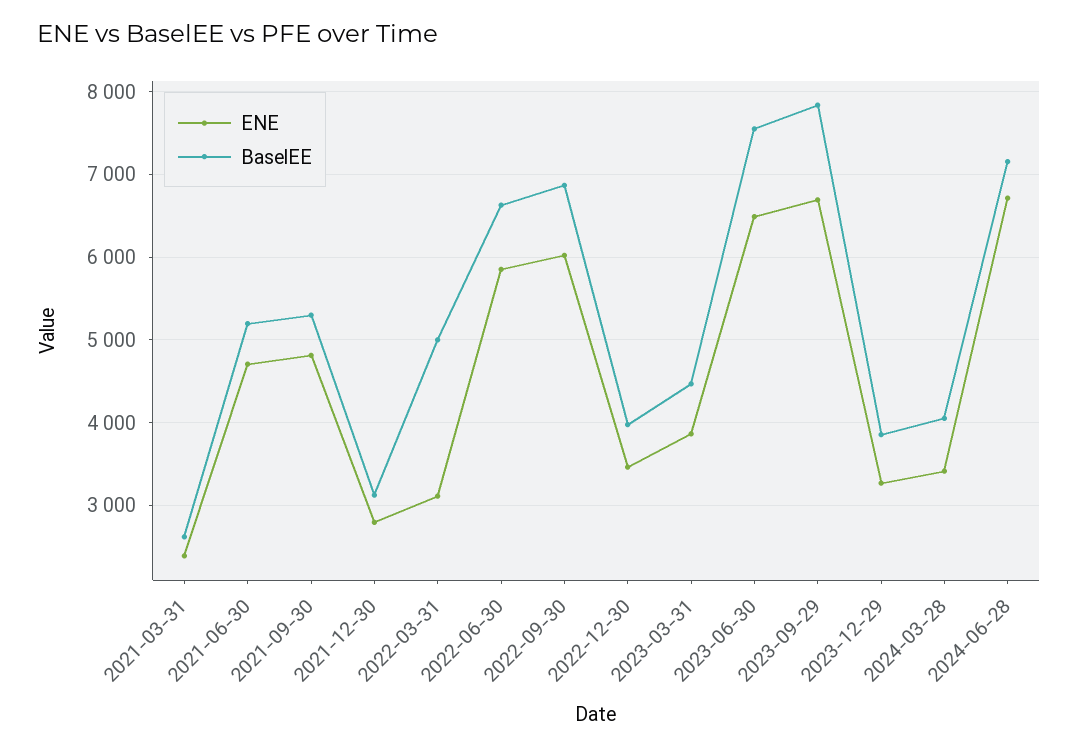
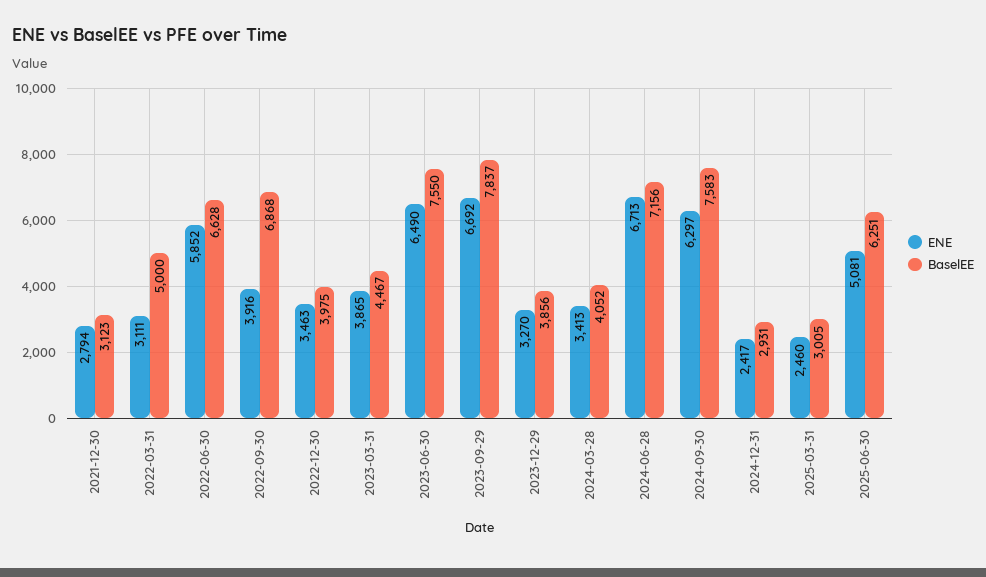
ENE, 2021-03-31: 2400 -> none
BaselEE, 2021-03-31: 2600 -> none
ENE, 2021-06-30: 4700 -> none
BaselEE, 2021-06-30: 5200 -> none
ENE, 2021-09-30: 4800 -> none
BaselEE, 2021-09-30: 5300 -> none
ENE, 2022-09-30: 6000 -> 3916
ENE, 2024-09-30: none -> 6297
BaselEE, 2024-09-30: none -> 7583
ENE, 2024-12-31: none -> 2417
BaselEE, 2024-12-31: none -> 2931
ENE, 2025-03-31: none -> 2460
BaselEE, 2025-03-31: none -> 3005
ENE, 2025-06-30: none -> 5081
BaselEE, 2025-06-30: none -> 6251

